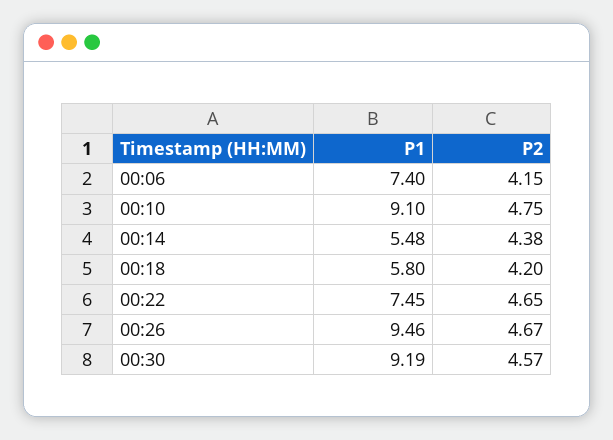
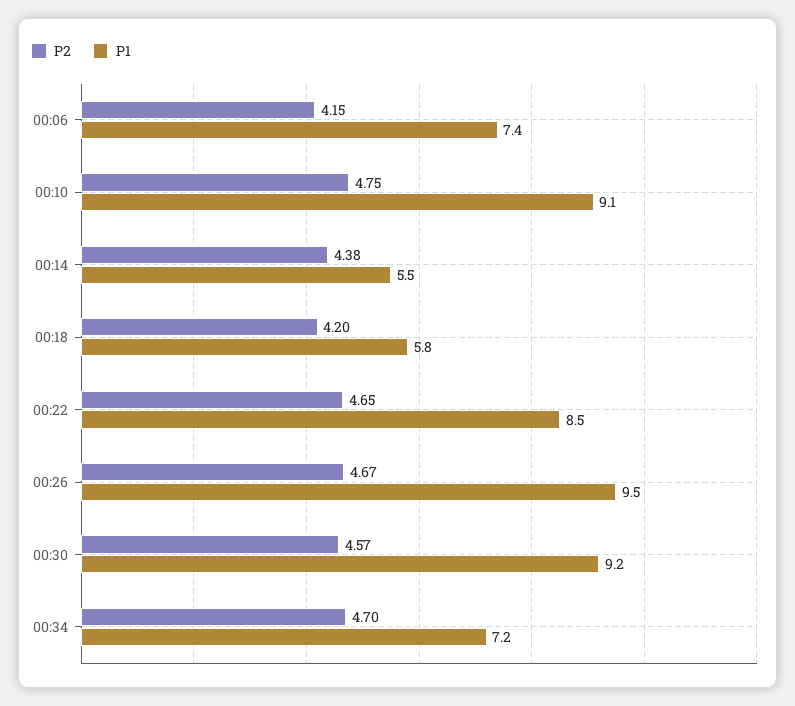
P1, 00:22: 7.45 -> 8.5
P2, 00:34: none -> 4.7
P1, 00:34: none -> 7.2

